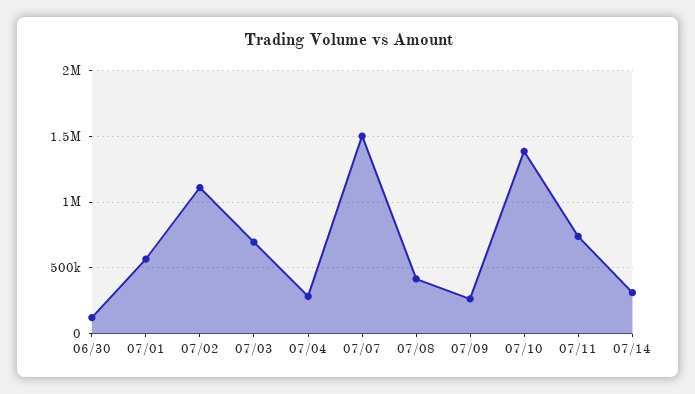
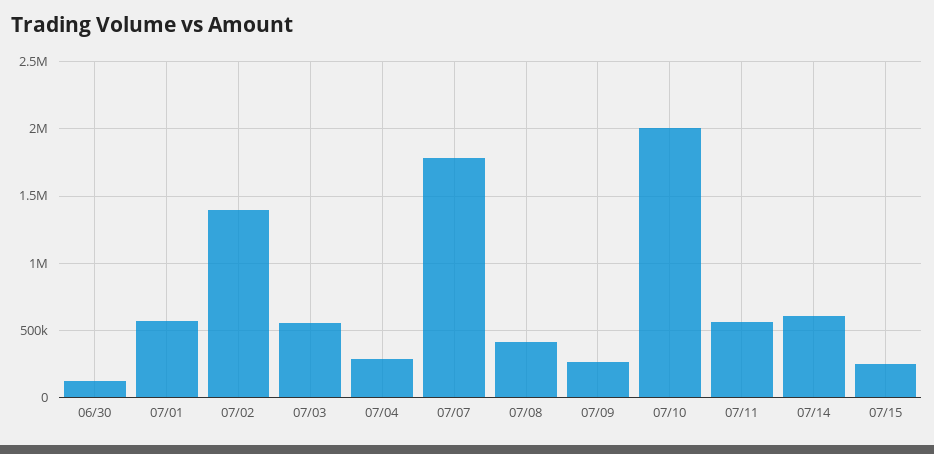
07/02: 1100000 -> 1400000
07/03: 700000 -> 550000
07/07: 1500000 -> 1800000
07/10: 1400000 -> 2000000
07/11: 750000 -> 550000
07/14: 300000 -> 600000
07/15: none -> 250000

